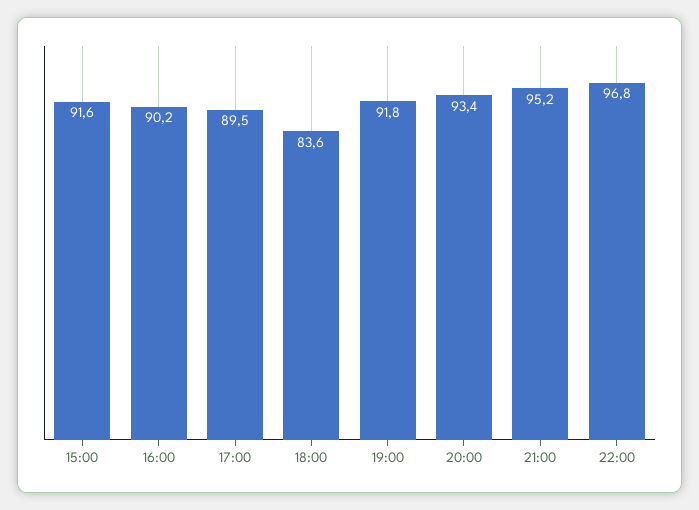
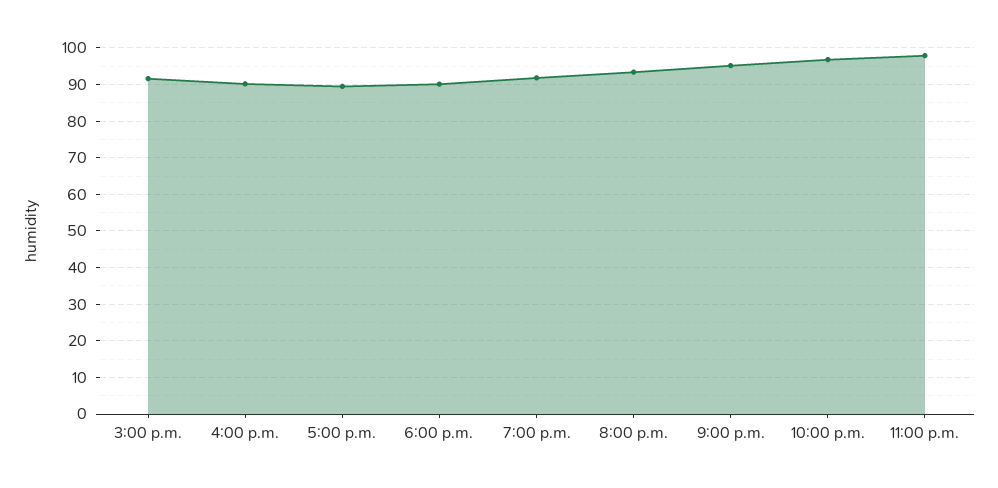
18:00: 83.6 -> 90
11:00 p.m.: none -> 98

